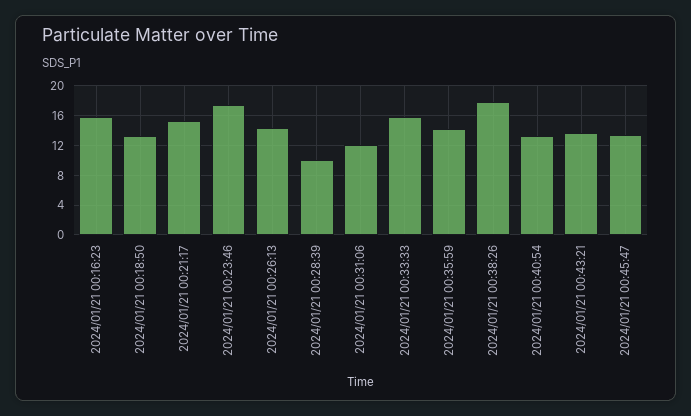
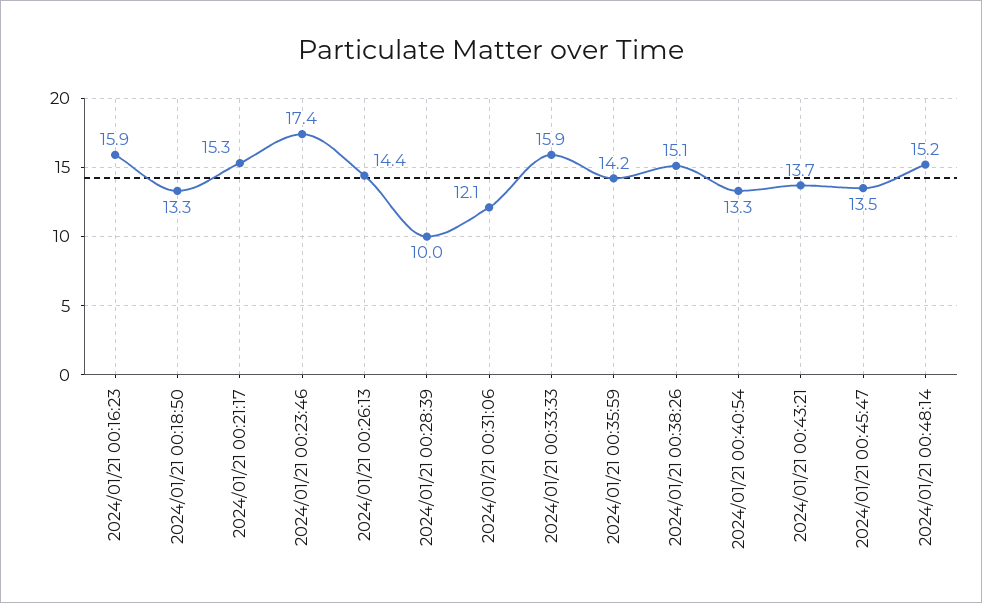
2024/01/21 00:38:26: 18 -> 15.1
2024/01/21 00:48:14: none -> 15.2

